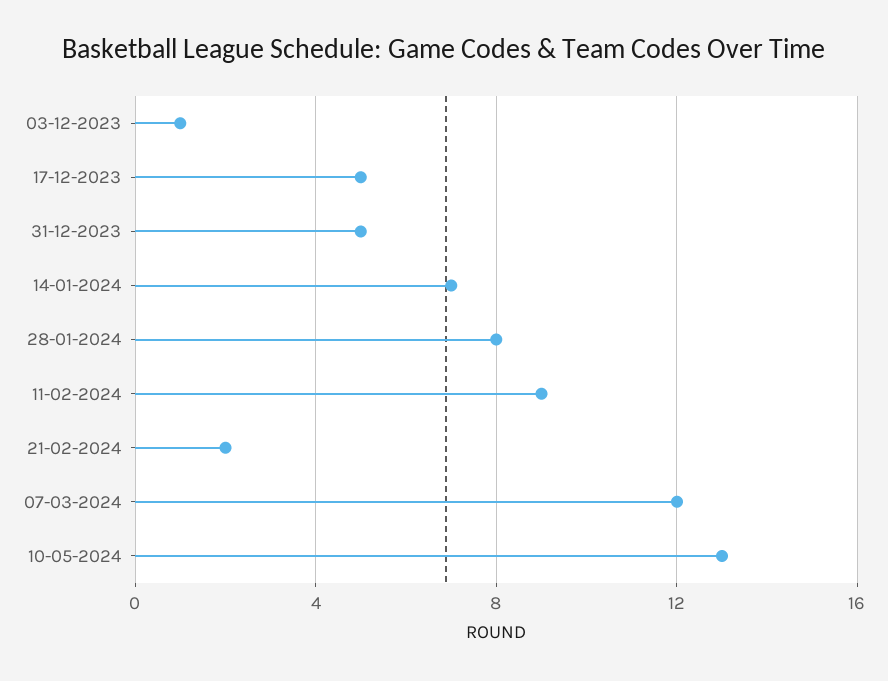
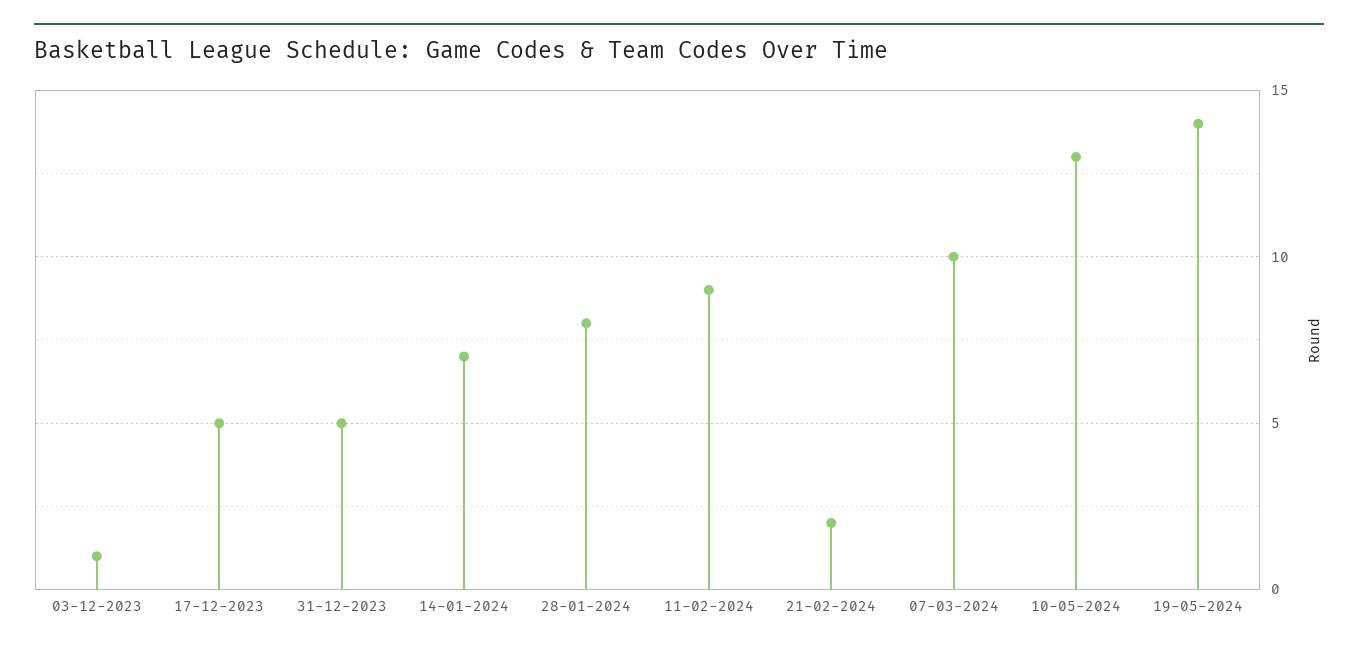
07-03-2024: 12 -> 10
19-05-2024: none -> 14

